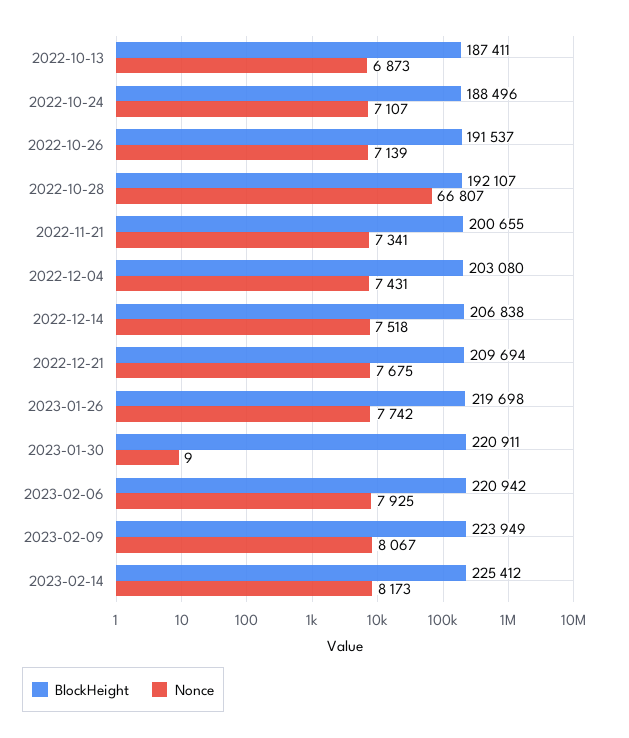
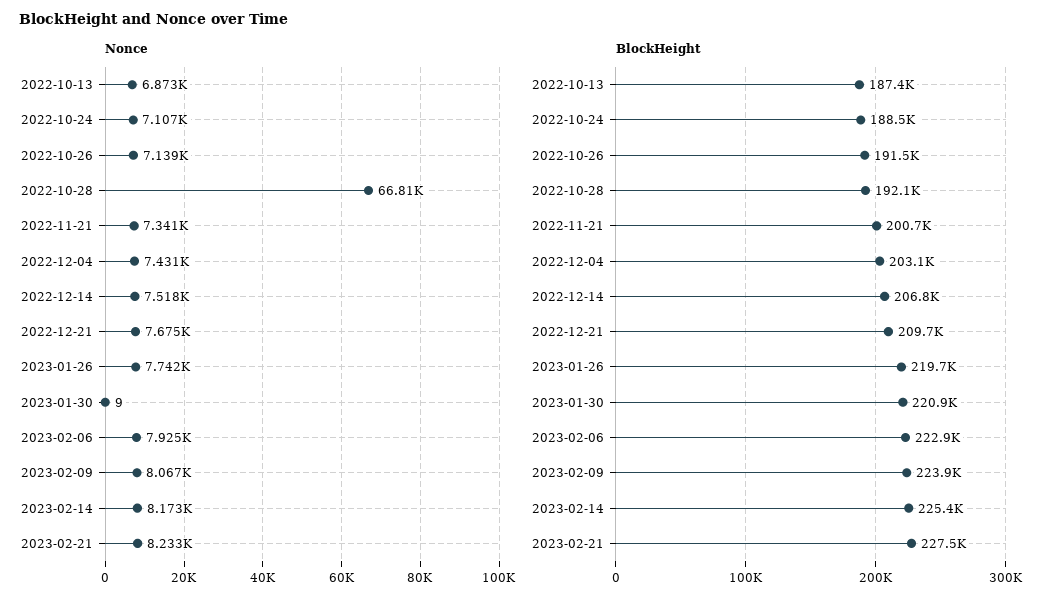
BlockHeight, 2023-02-06: 220942 -> 222900
Nonce, 2023-02-21: none -> 8233
BlockHeight, 2023-02-21: none -> 227500

